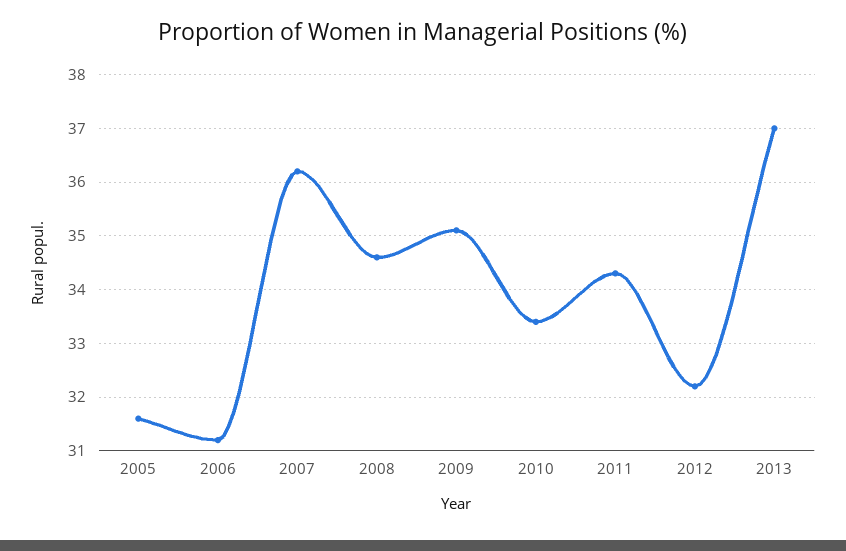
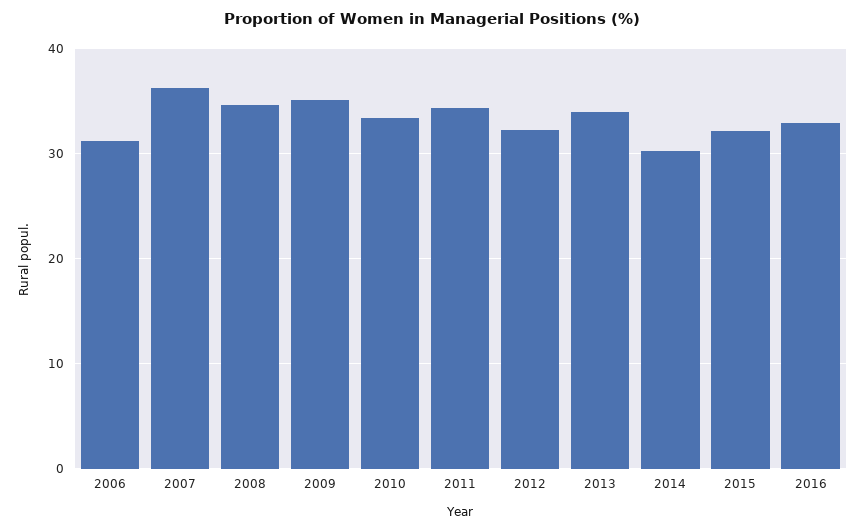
2005: 31.5 -> none
2013: 37 -> 34
2014: none -> 30
2015: none -> 32
2016: none -> 33

